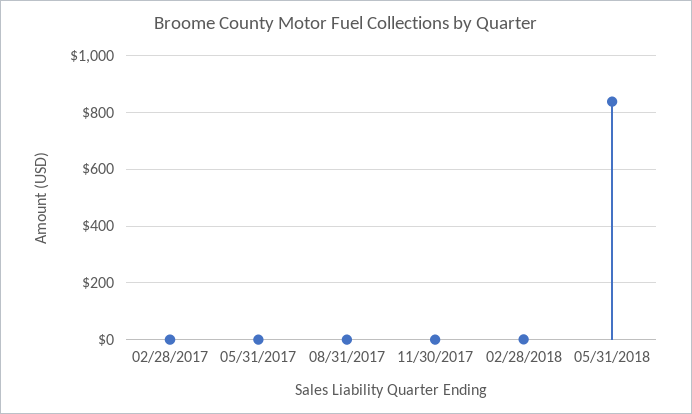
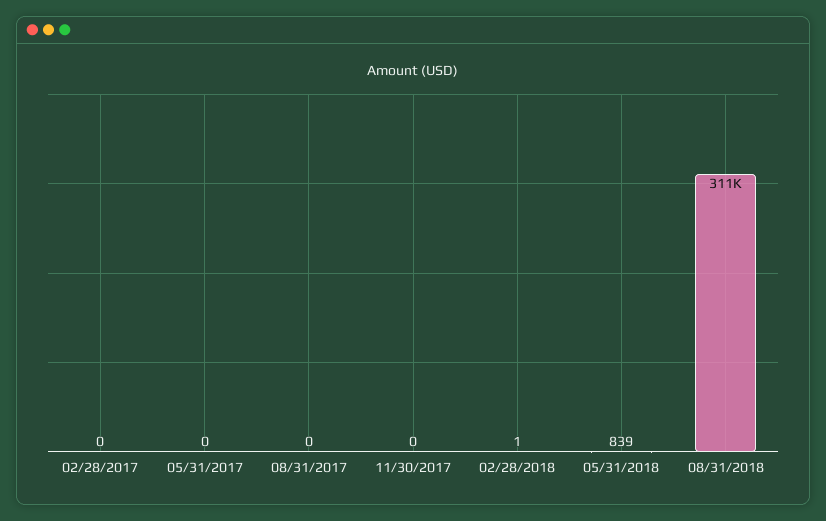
08/31/2018: none -> 311000

